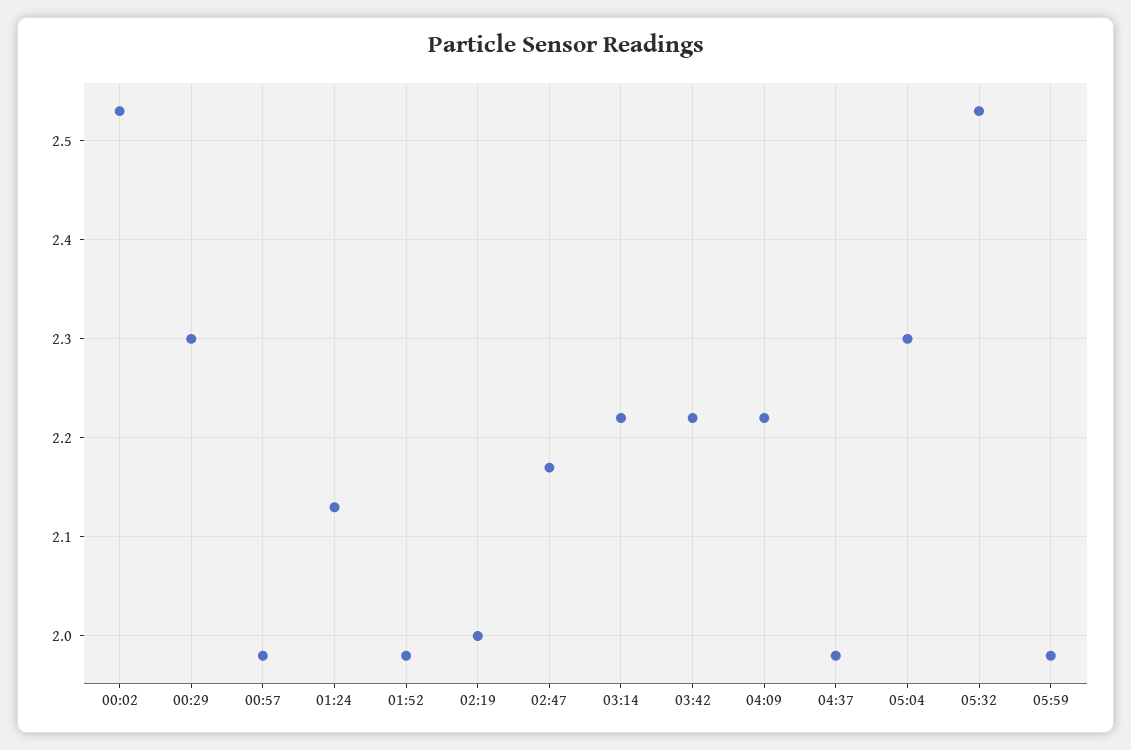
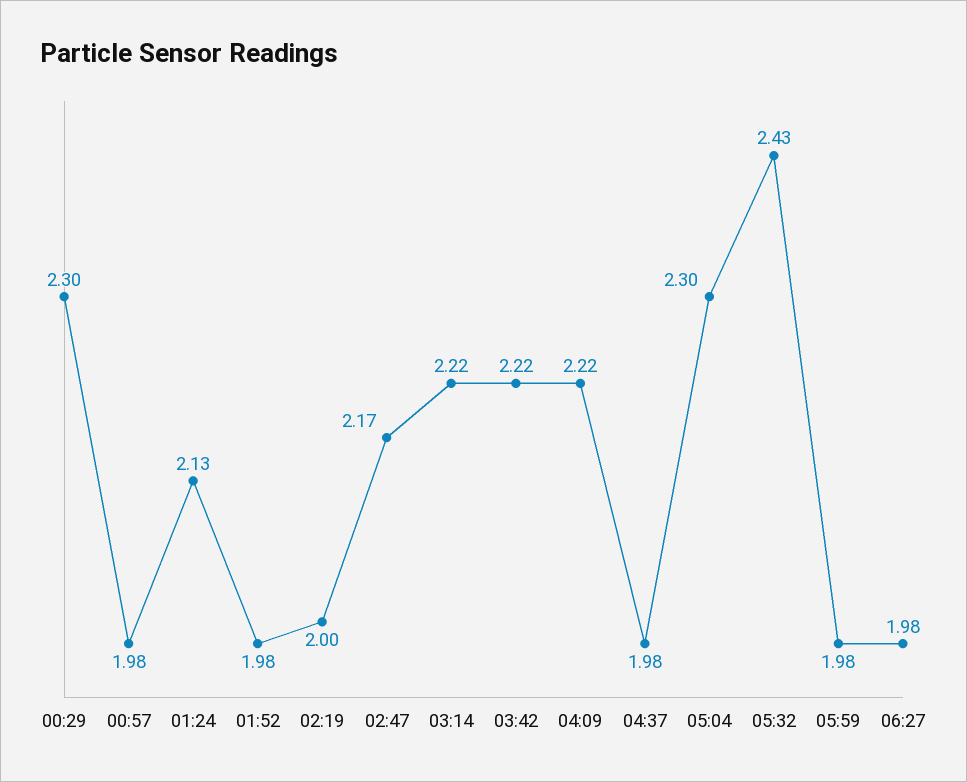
00:02: 2.53 -> none
05:32: 2.53 -> 2.43
06:27: none -> 1.98

